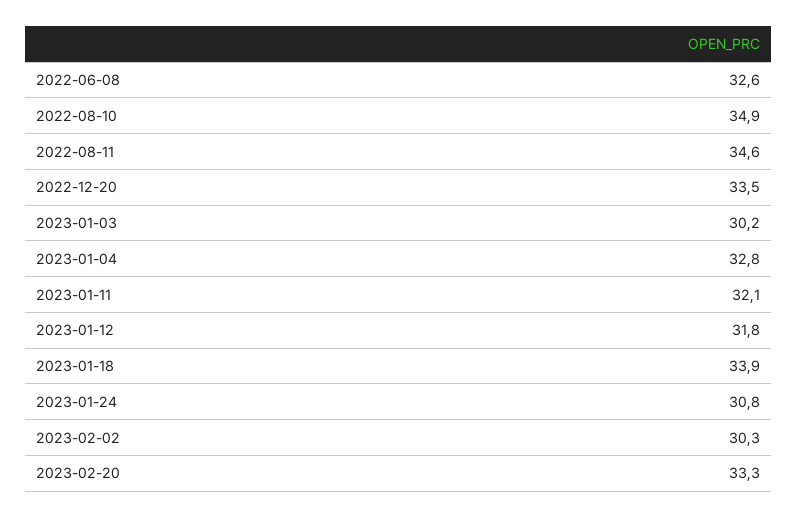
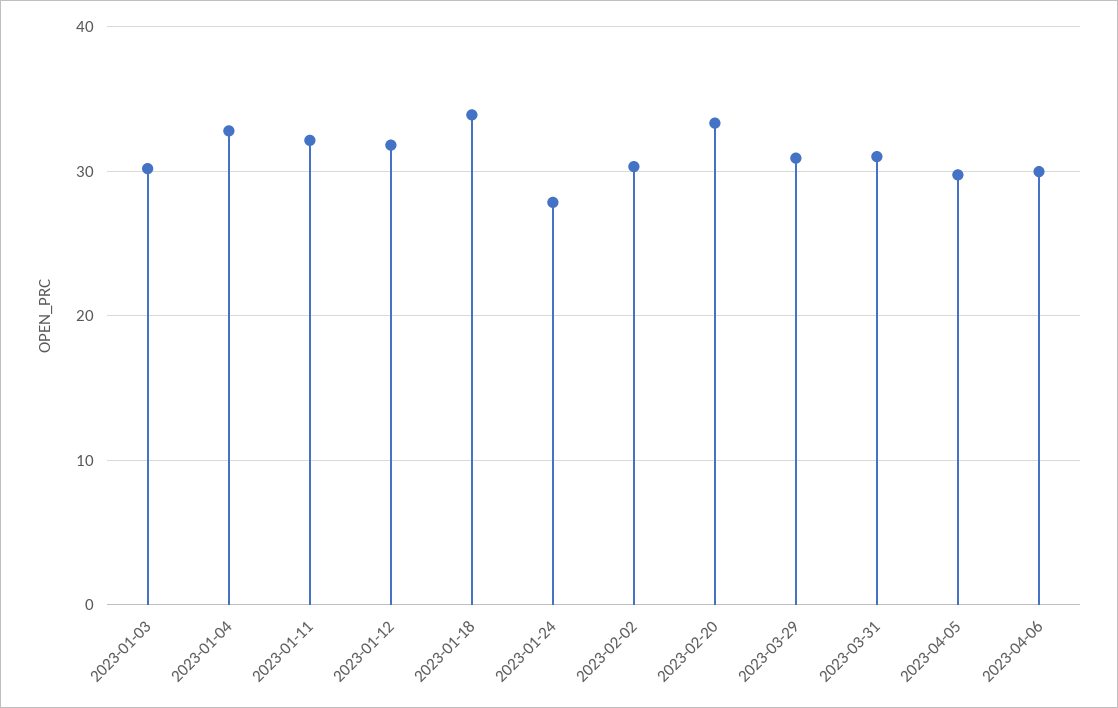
2022-06-08: 32.6 -> none
2022-08-10: 34.9 -> none
2022-08-11: 34.6 -> none
2022-12-20: 33.5 -> none
2023-01-24: 30.8 -> 28
2023-03-29: none -> 31
2023-03-31: none -> 31
2023-04-05: none -> 30
2023-04-06: none -> 30

